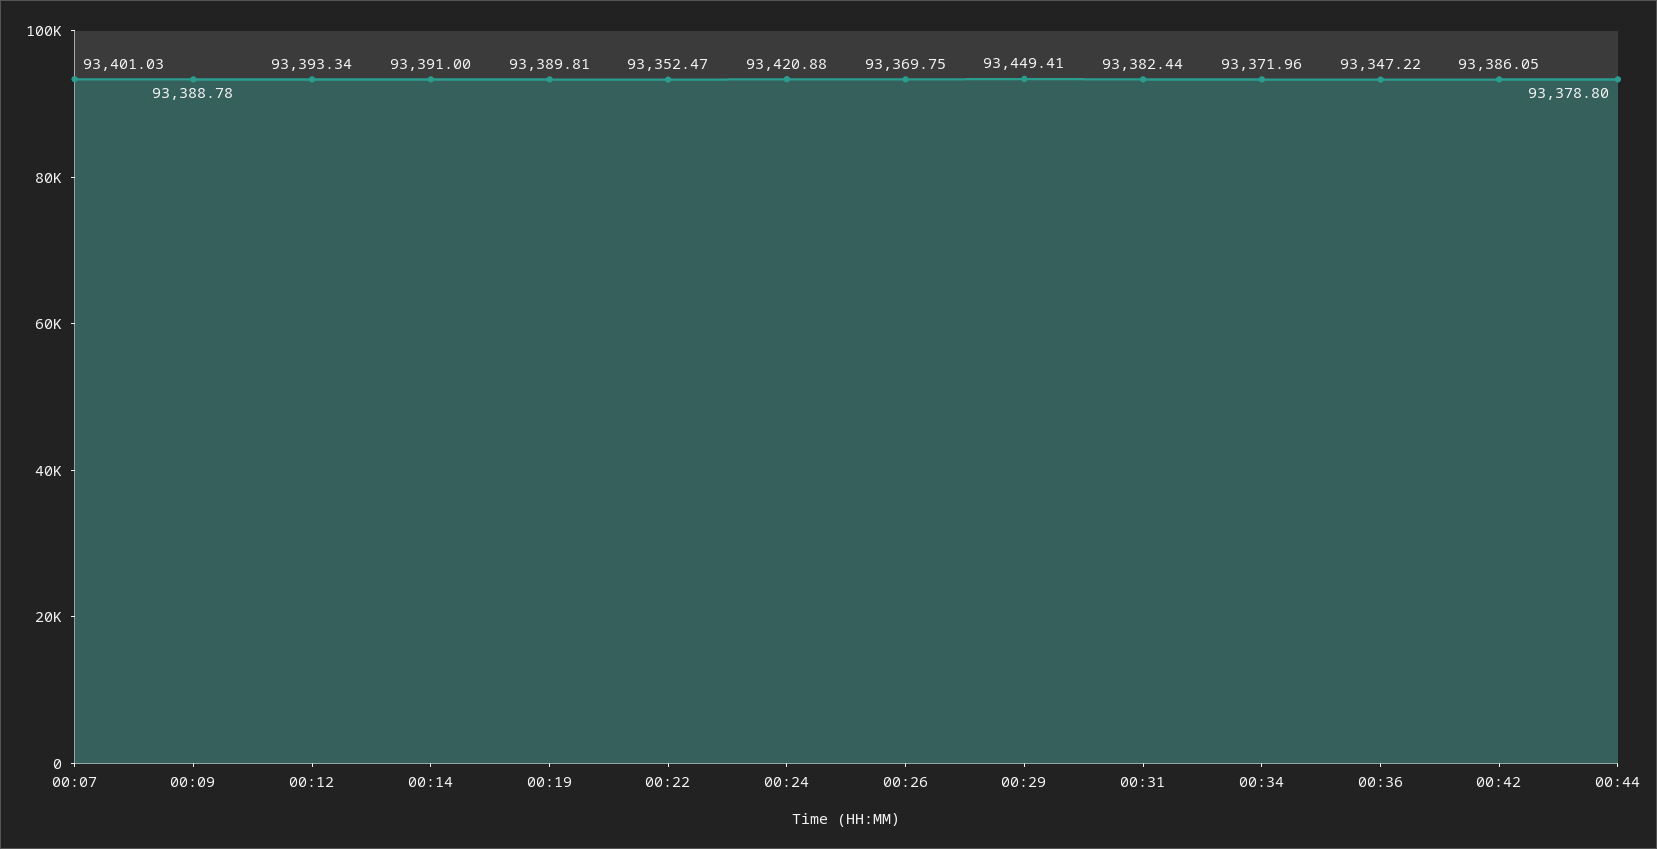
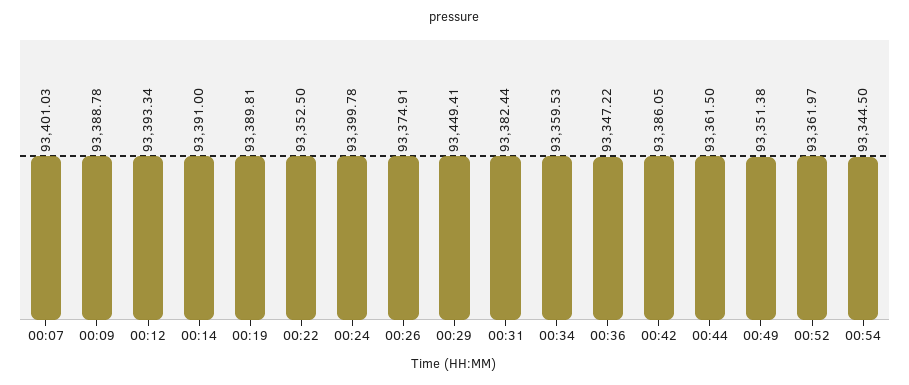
00:22: 93352.47 -> 93352.5
00:24: 93420.88 -> 93399.78
00:26: 93369.75 -> 93374.91
00:34: 93371.96 -> 93359.53
00:44: 93378.8 -> 93361.5
00:49: none -> 93351.38
00:52: none -> 93361.97
00:54: none -> 93344.5

